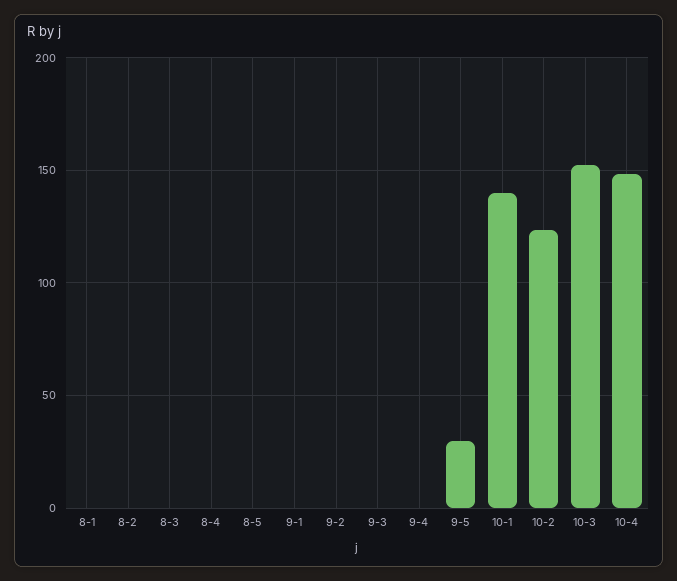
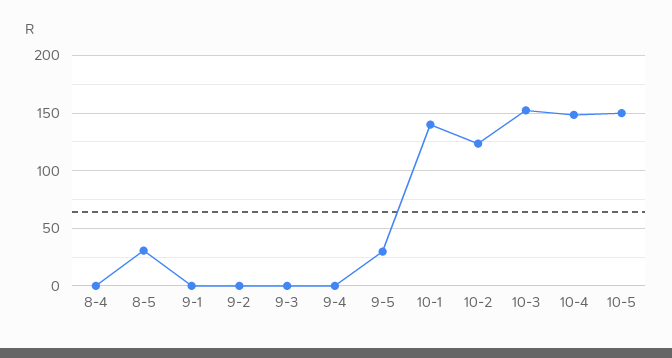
8-1: 0 -> none
8-2: 0 -> none
8-3: 0 -> none
8-5: 0 -> 30
10-5: none -> 150

